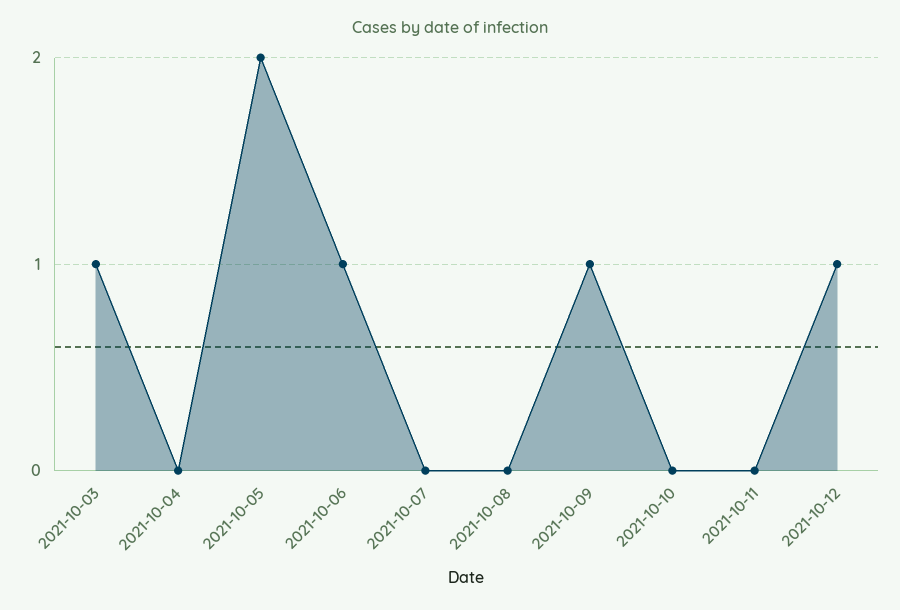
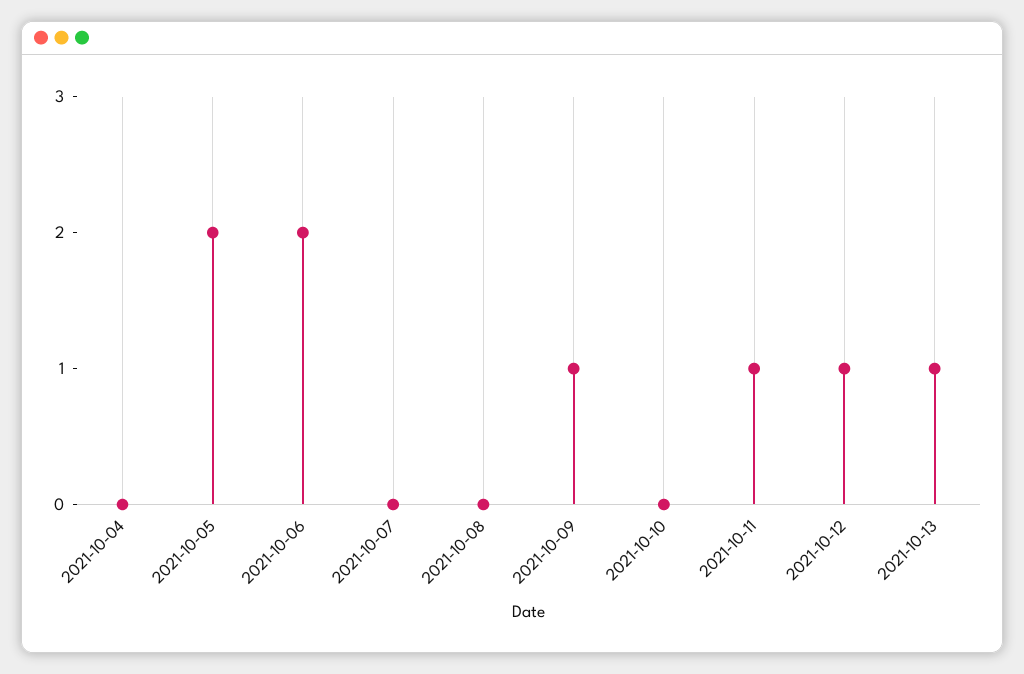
2021-10-03: 1 -> none
2021-10-06: 1 -> 2
2021-10-11: 0 -> 1
2021-10-13: none -> 1

